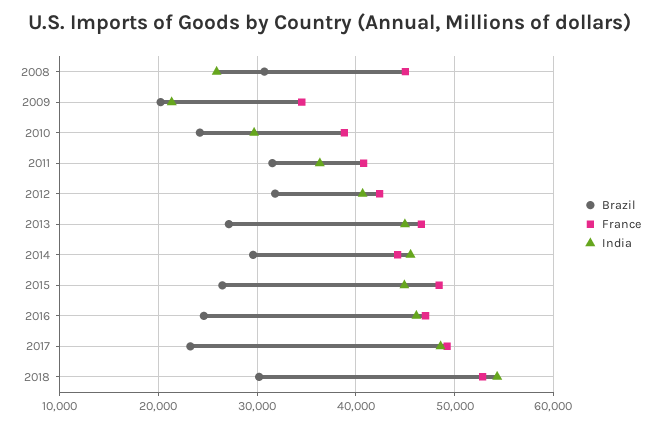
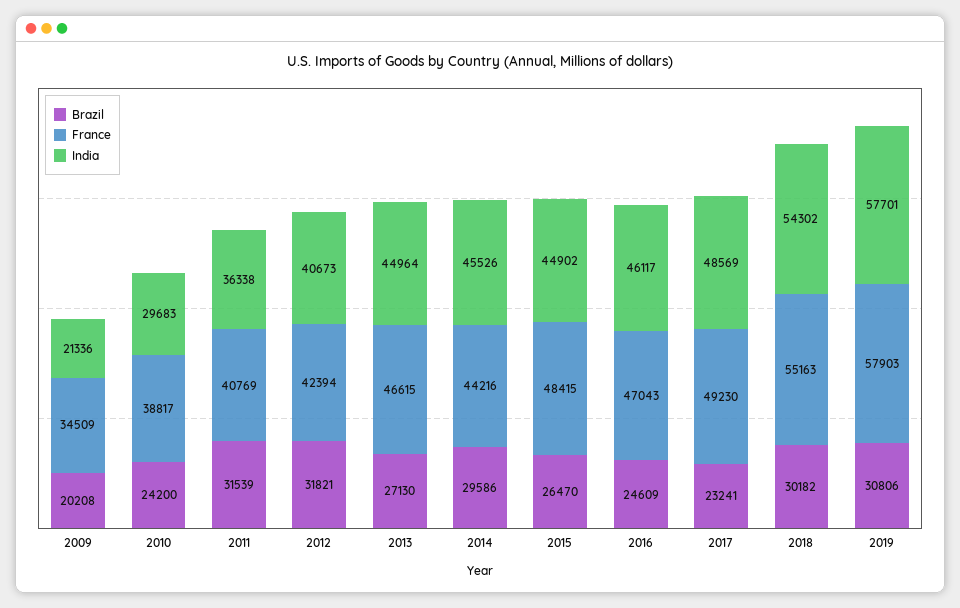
Brazil, 2008: 31000 -> none
France, 2008: 45000 -> none
India, 2008: 26000 -> none
France, 2018: 53000 -> 55163
Brazil, 2019: none -> 30806
France, 2019: none -> 57903
India, 2019: none -> 57701

